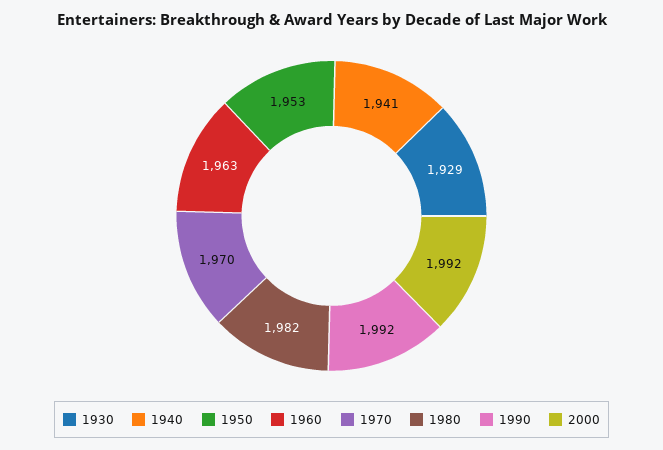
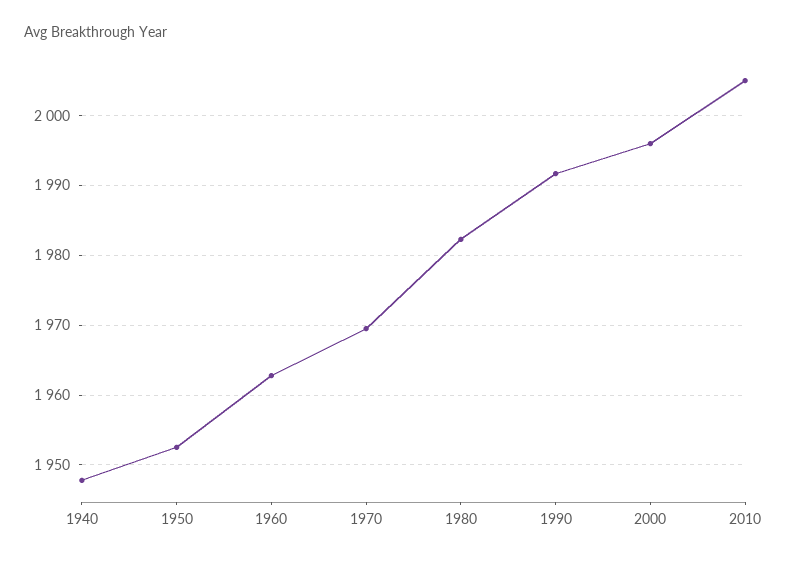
1930: 1929 -> none
1940: 1941 -> 1948
2000: 1992 -> 1996
2010: none -> 2005

